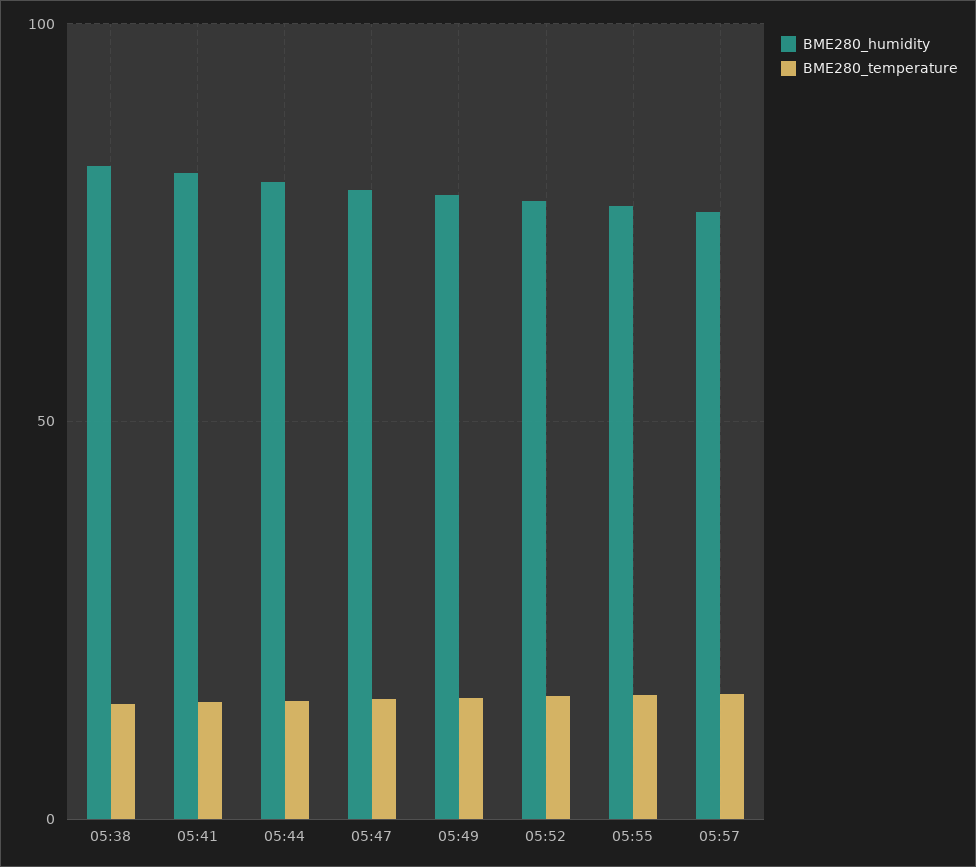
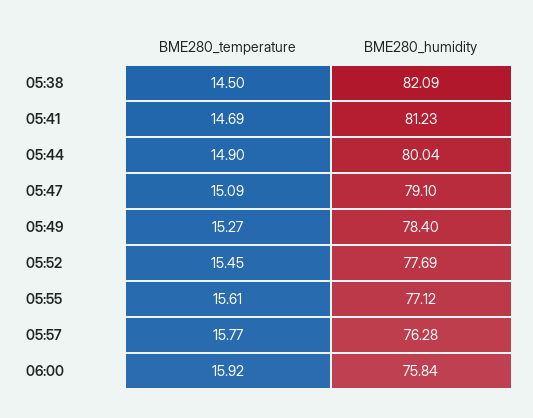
BME280_temperature, 06:00: none -> 15.92
BME280_humidity, 06:00: none -> 75.84

